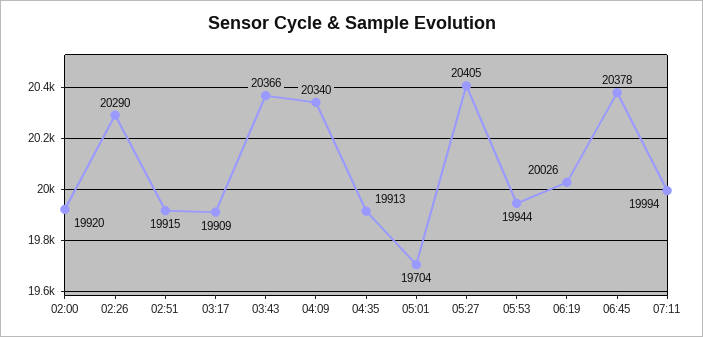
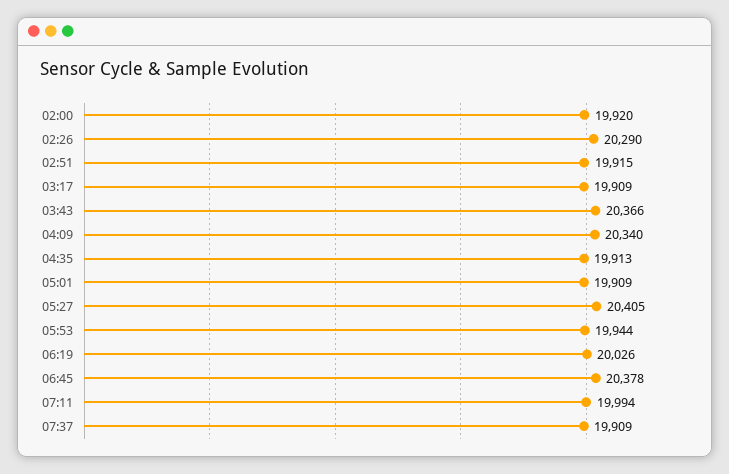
05:01: 19704 -> 19909
07:37: none -> 19909

